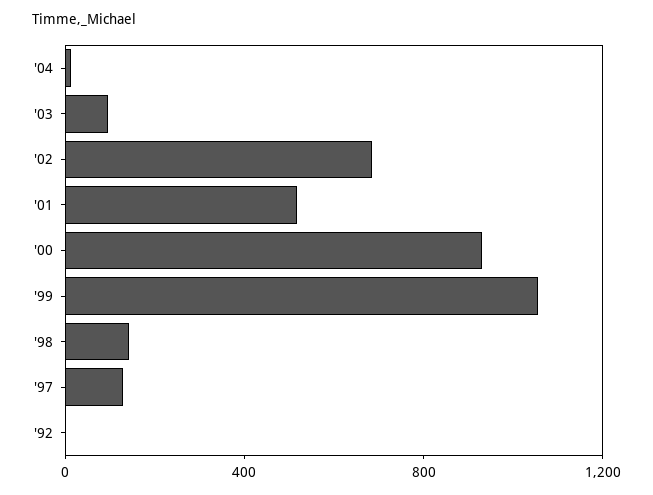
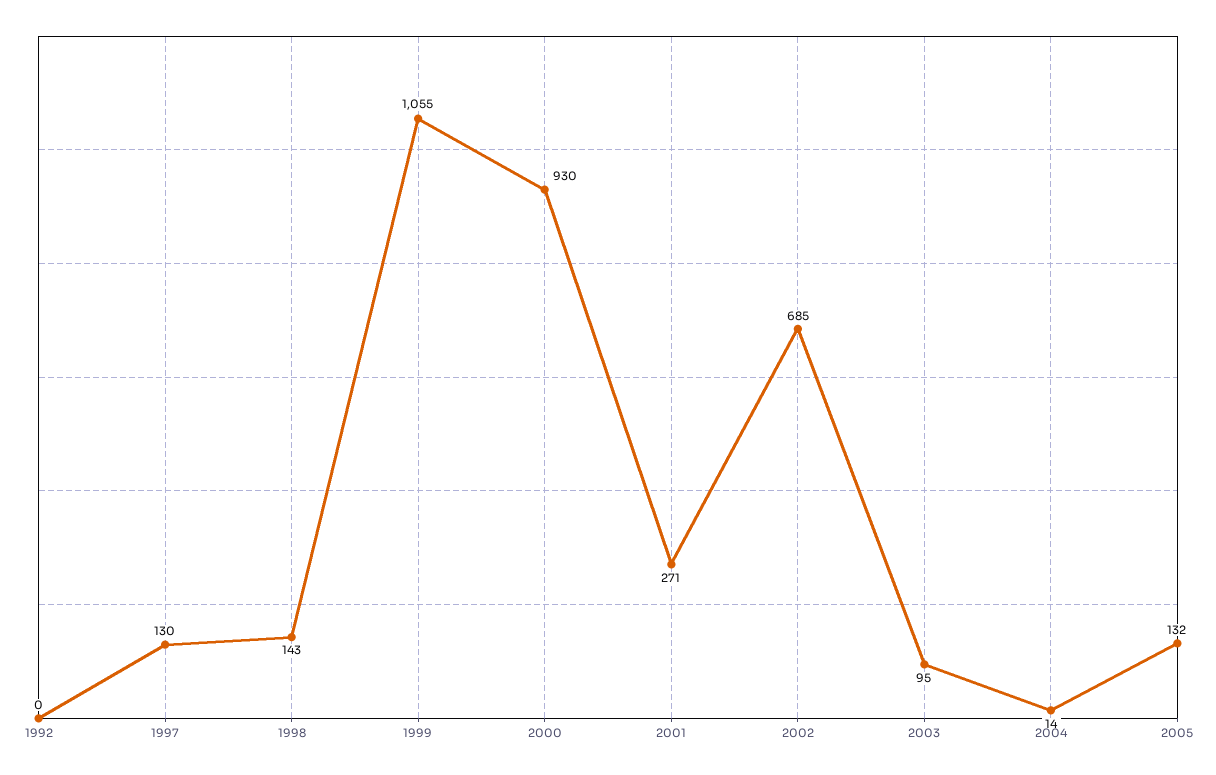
'01: 500 -> 271
2005: none -> 132

